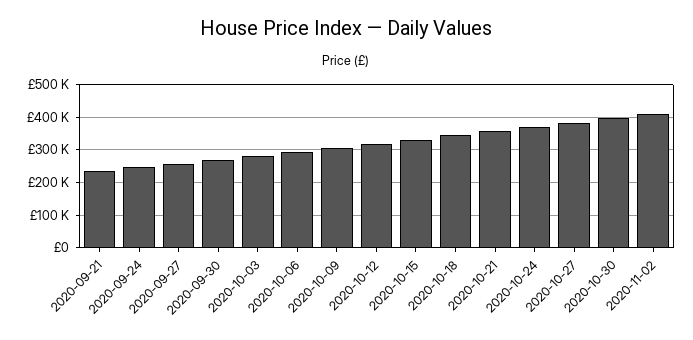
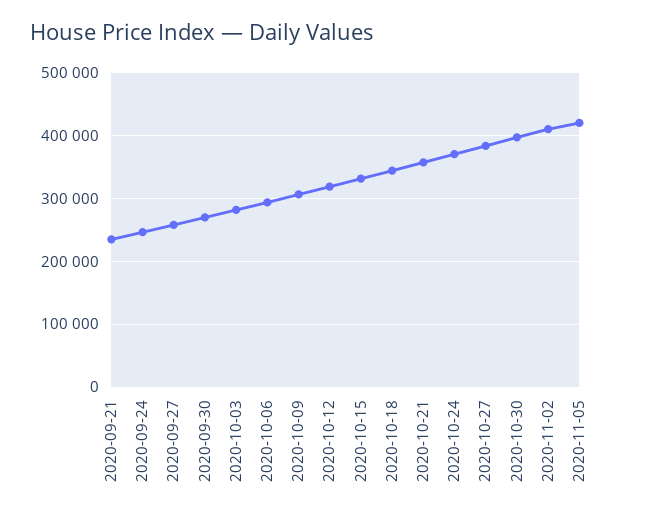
2020-11-05: none -> 420000

